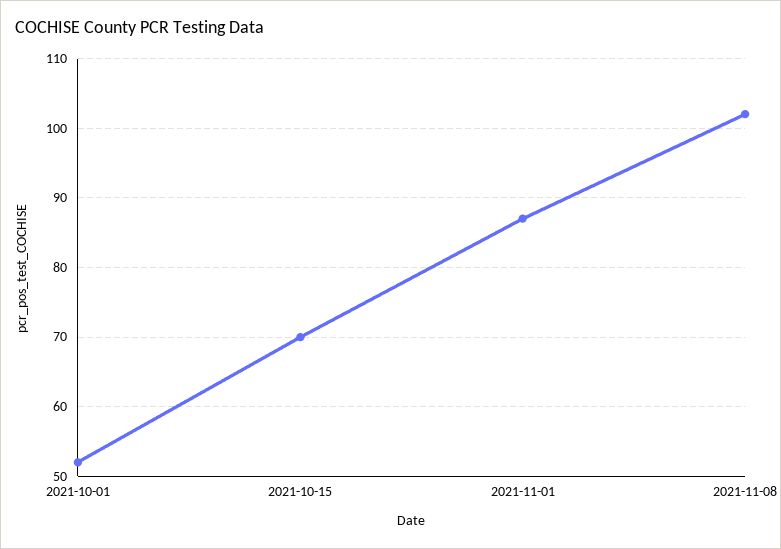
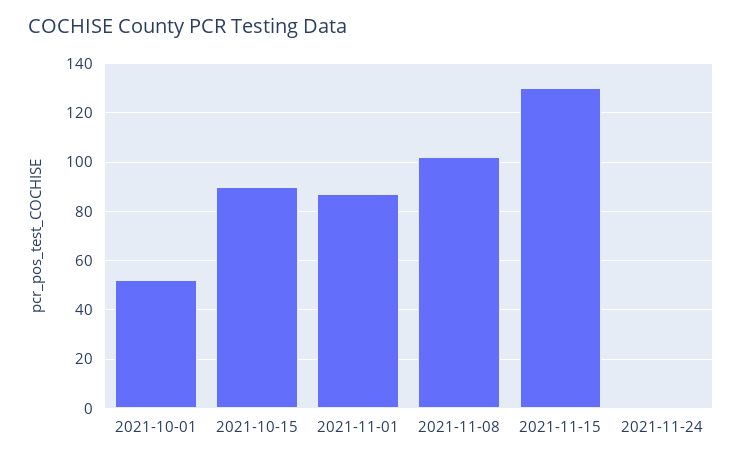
2021-10-15: 70 -> 90
2021-11-15: none -> 130
2021-11-24: none -> 0

